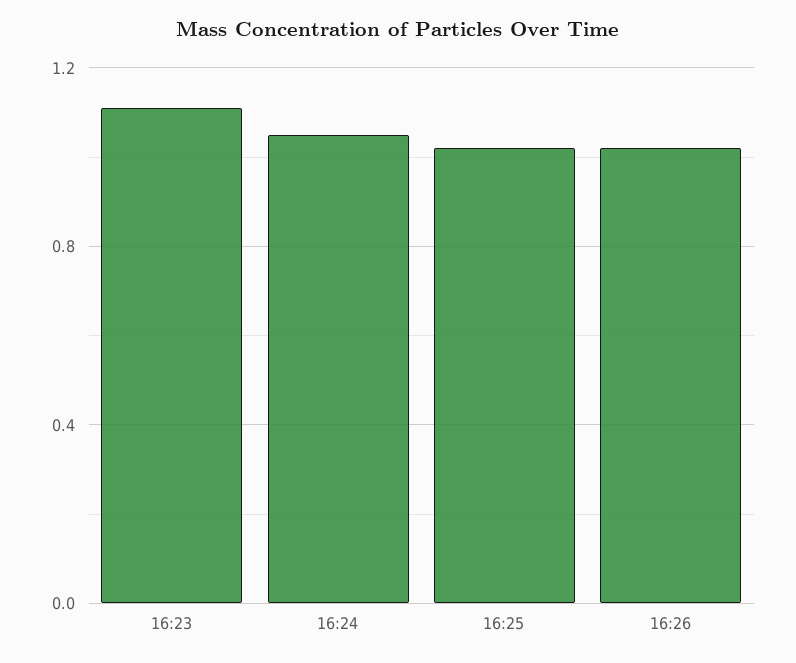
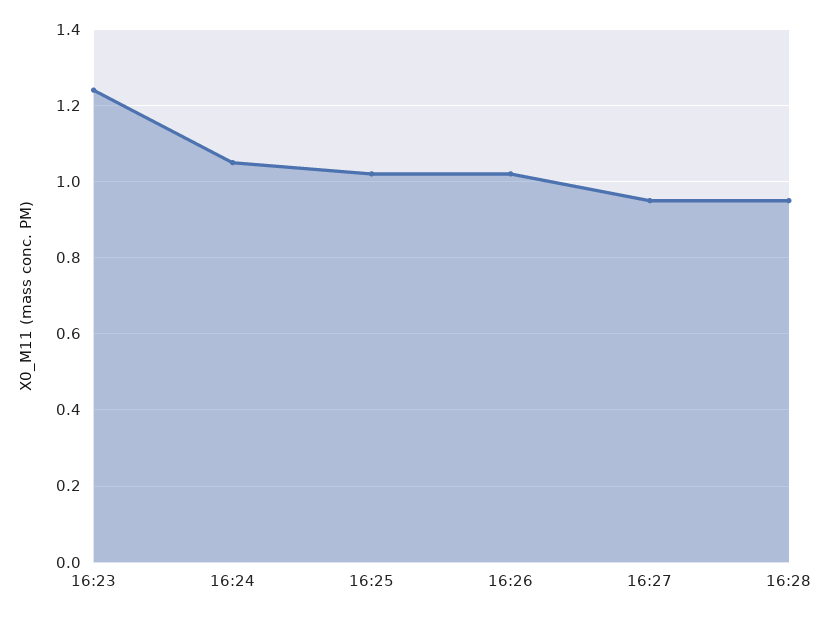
16:23: 1.1 -> 1.25
16:27: none -> 0.95
16:28: none -> 0.95

